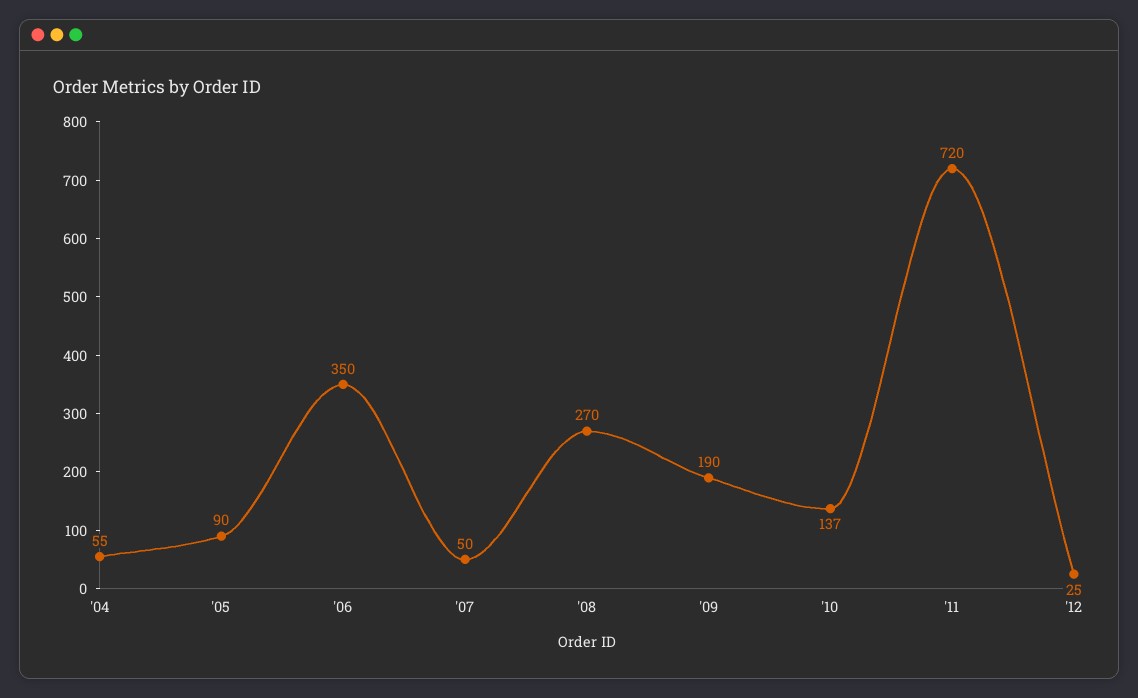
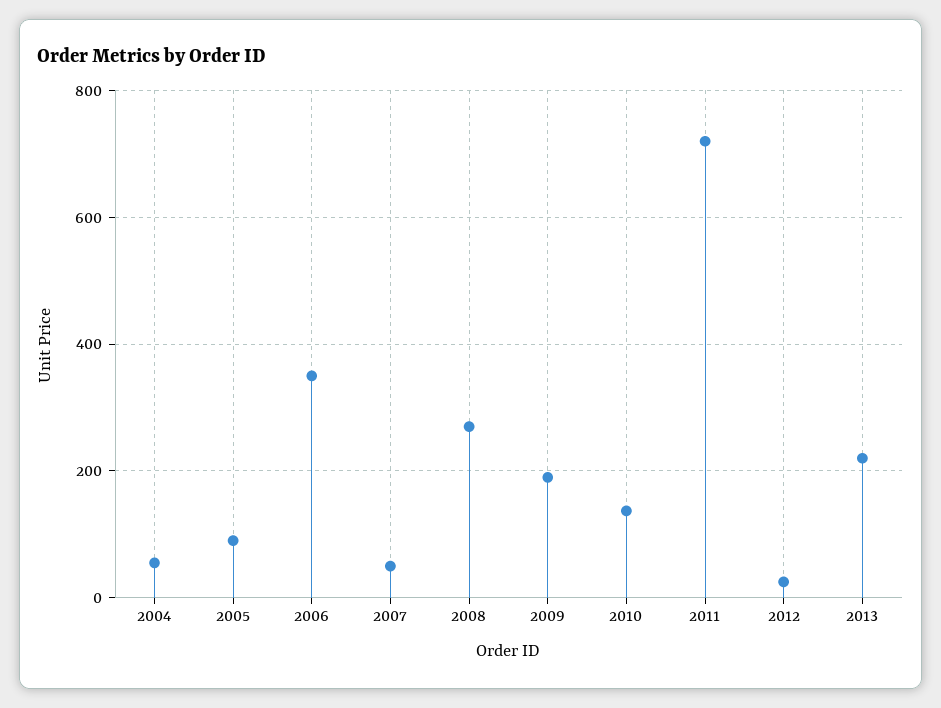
2013: none -> 220

